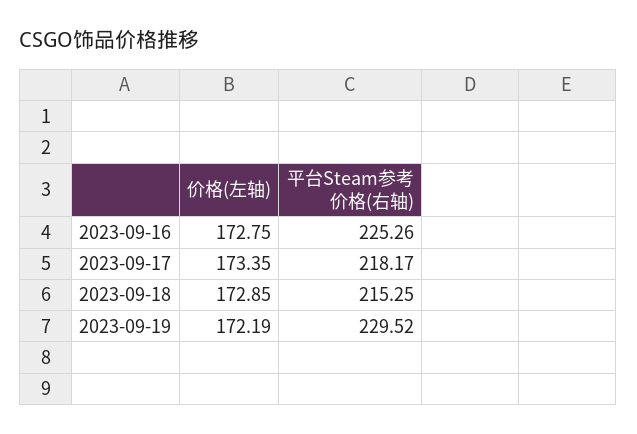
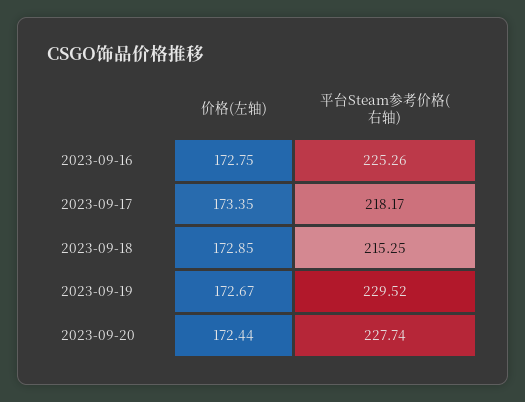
价格(左轴), 2023-09-19: 172.19 -> 172.67
价格(左轴), 2023-09-20: none -> 172.44
平台Steam参考价格(右轴), 2023-09-20: none -> 227.74

